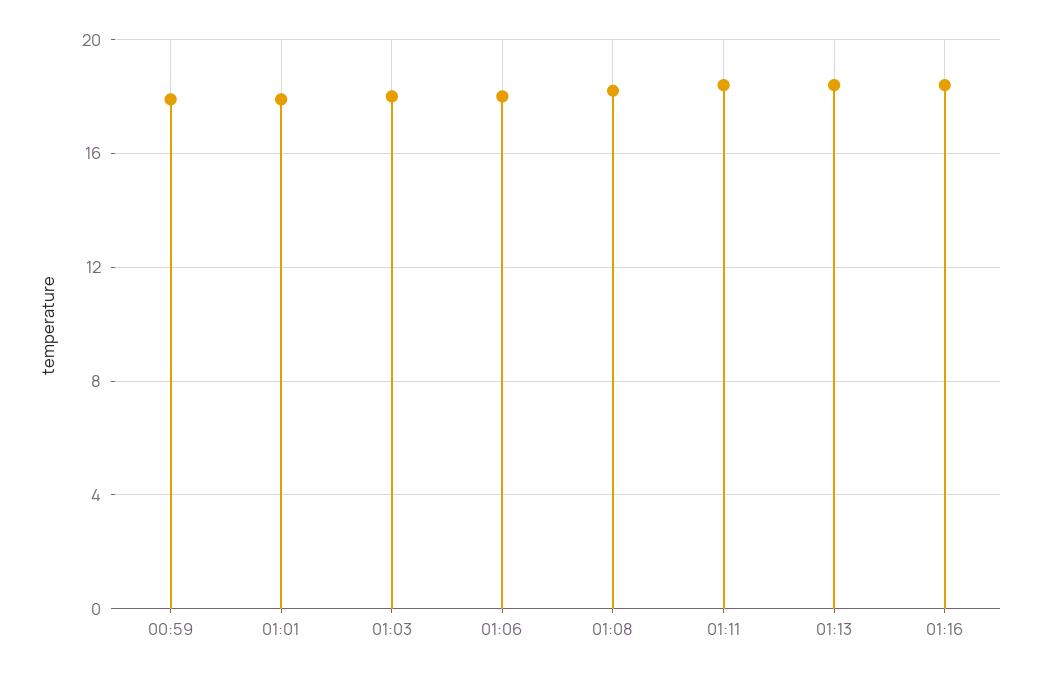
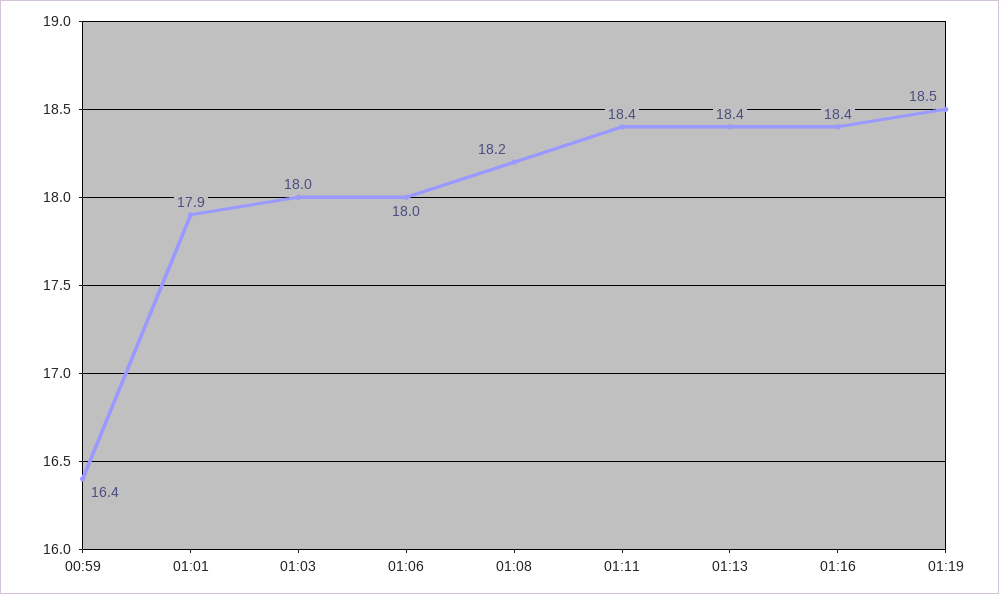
00:59: 18 -> 16.4
01:19: none -> 18.5

